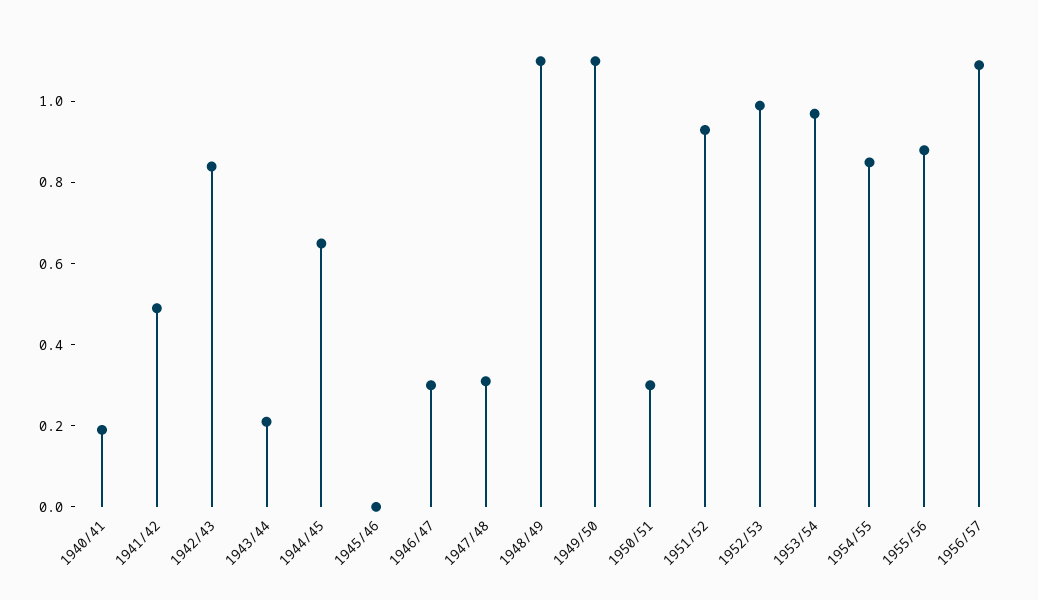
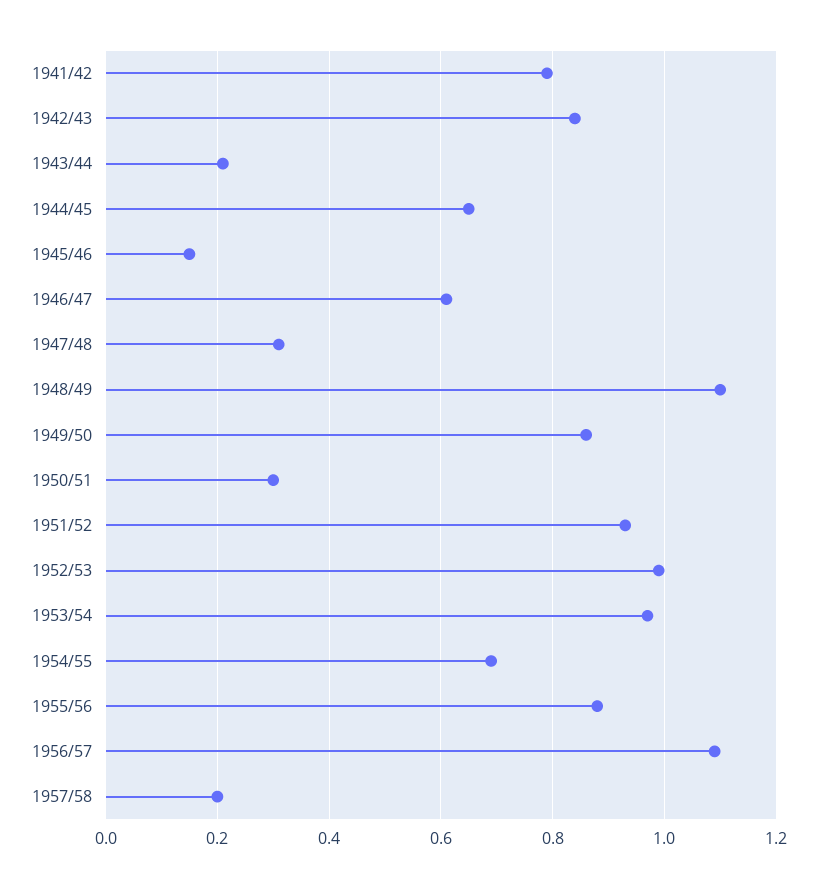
1940/41: 0.2 -> none
1941/42: 0.5 -> 0.8
1945/46: 0 -> 0.15
1946/47: 0.3 -> 0.6
1949/50: 1.1 -> 0.85
1954/55: 0.85 -> 0.7
1957/58: none -> 0.2

